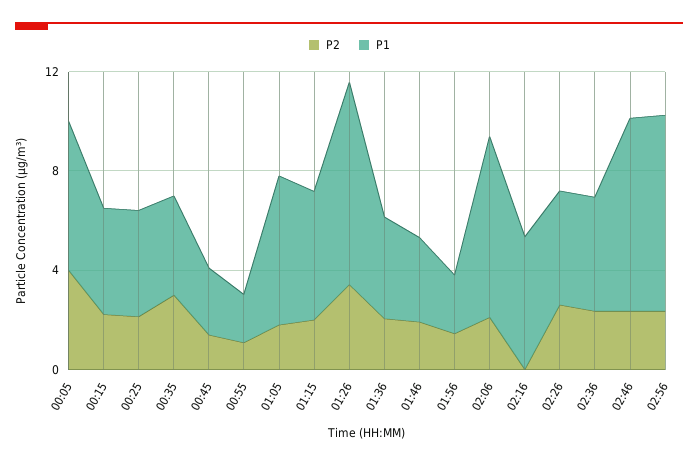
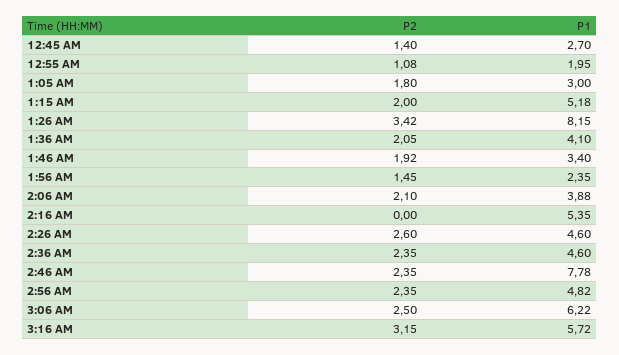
P2, 00:05: 4 -> none
P1, 00:05: 6 -> none
P2, 00:15: 2 -> none
P1, 00:15: 4 -> none
P2, 00:25: 2 -> none
P1, 00:25: 4 -> none
P2, 00:35: 3 -> none
P1, 00:35: 4 -> none
P1, 01:05: 6 -> 3
P1, 02:06: 7 -> 3.88
P1, 02:56: 8 -> 4.82
P2, 3:06 AM: none -> 2.5
P1, 3:06 AM: none -> 6.22
P2, 3:16 AM: none -> 3.15
P1, 3:16 AM: none -> 5.72

